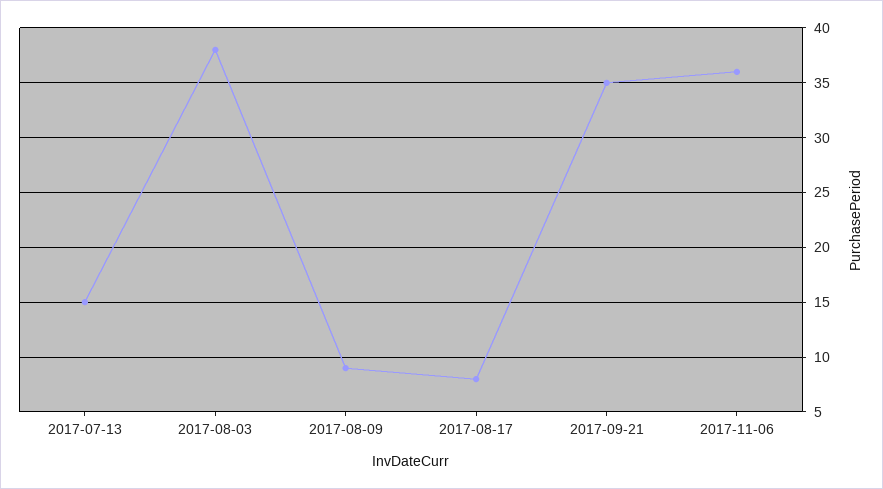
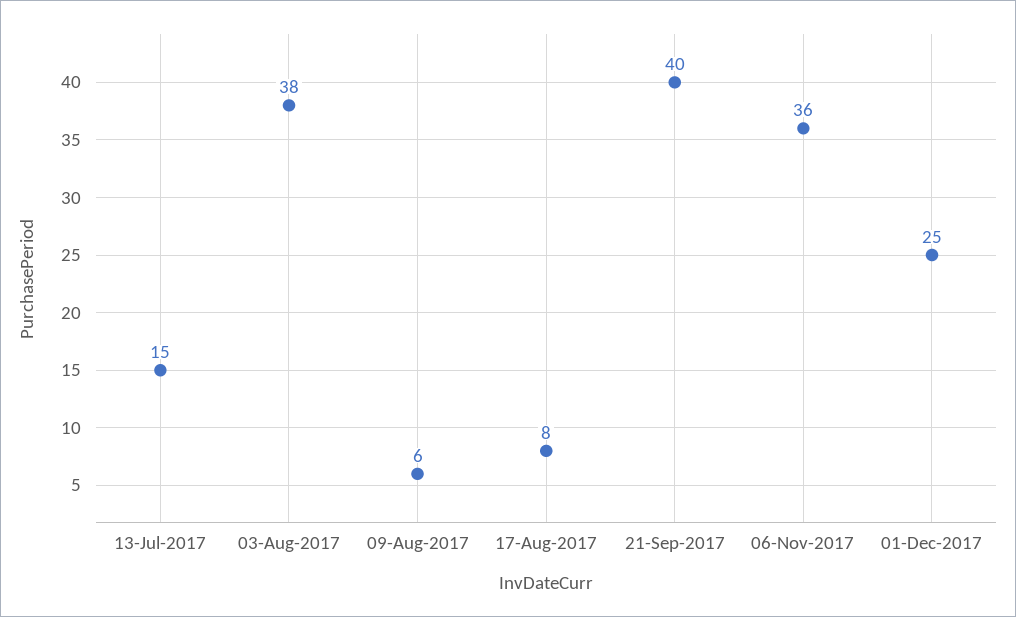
2017-08-09: 9 -> 6
2017-09-21: 35 -> 40
01-Dec-2017: none -> 25

